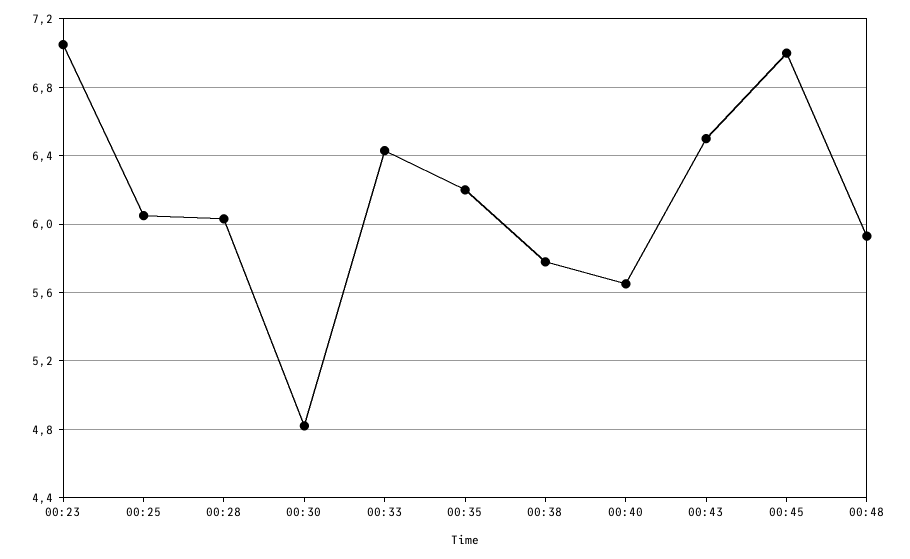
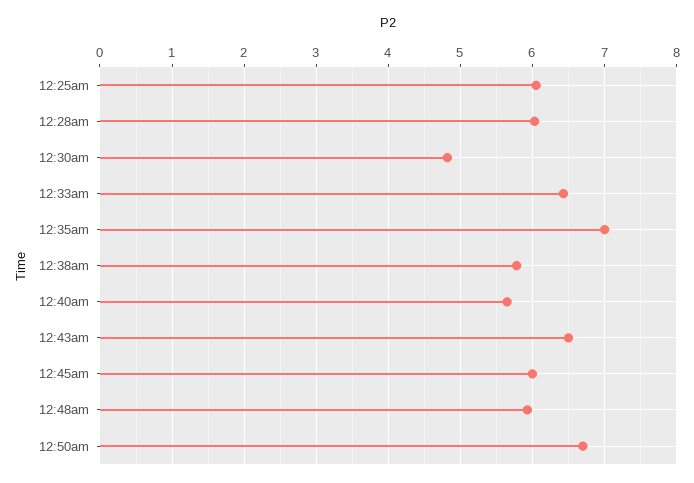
00:23: 7.05 -> none
00:35: 6.2 -> 7
00:45: 7 -> 6
12:50am: none -> 6.7

